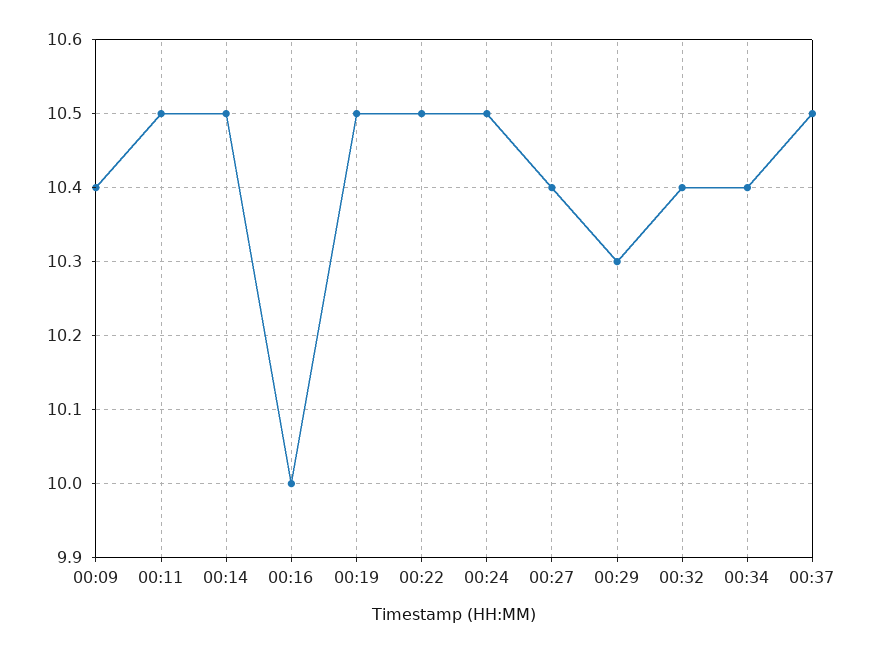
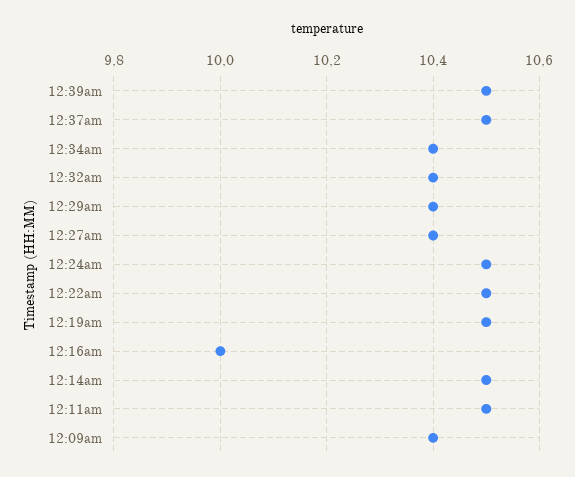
00:29: 10.3 -> 10.4
12:39am: none -> 10.5

